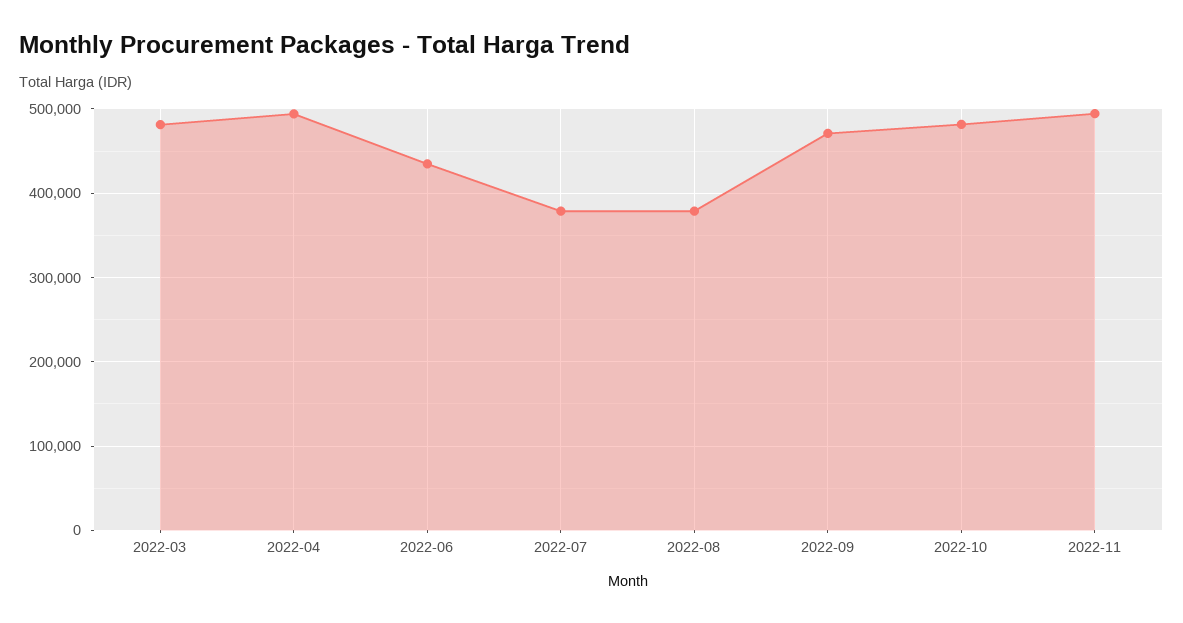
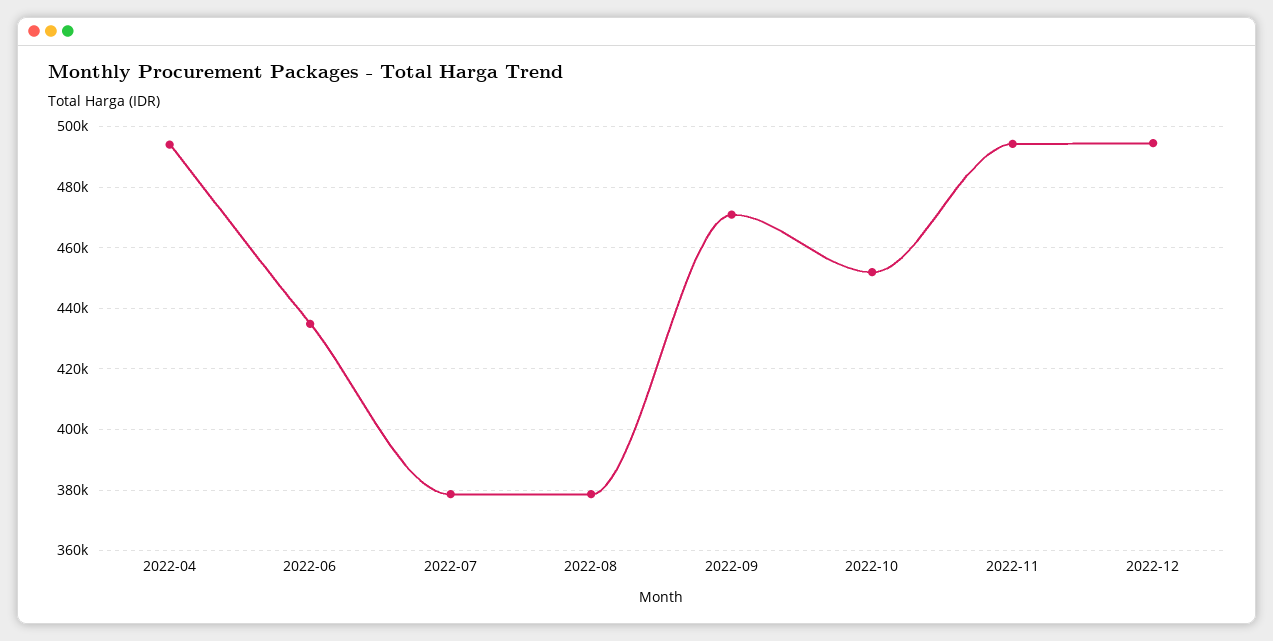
2022-03: 480000 -> none
2022-10: 480000 -> 452000
2022-12: none -> 494000

